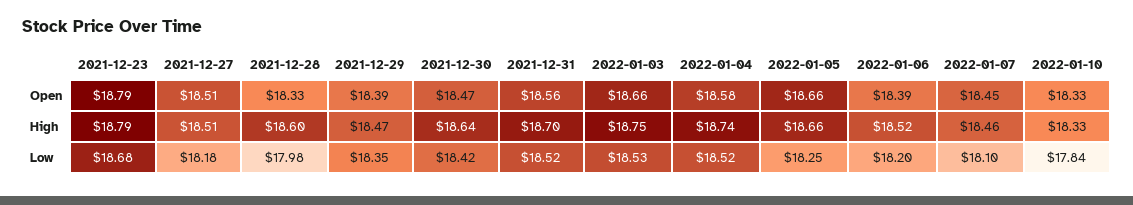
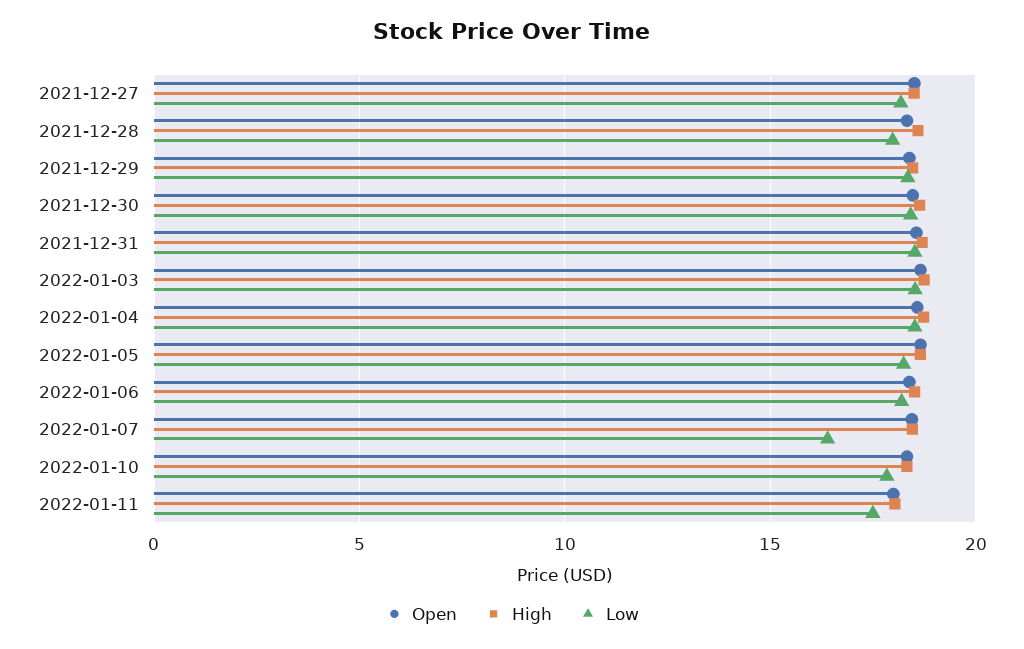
Open, 2021-12-23: 18.79 -> none
High, 2021-12-23: 18.79 -> none
Low, 2021-12-23: 18.68 -> none
Low, 2022-01-07: 18.1 -> 16.5
Open, 2022-01-11: none -> 18
High, 2022-01-11: none -> 18
Low, 2022-01-11: none -> 17.5

